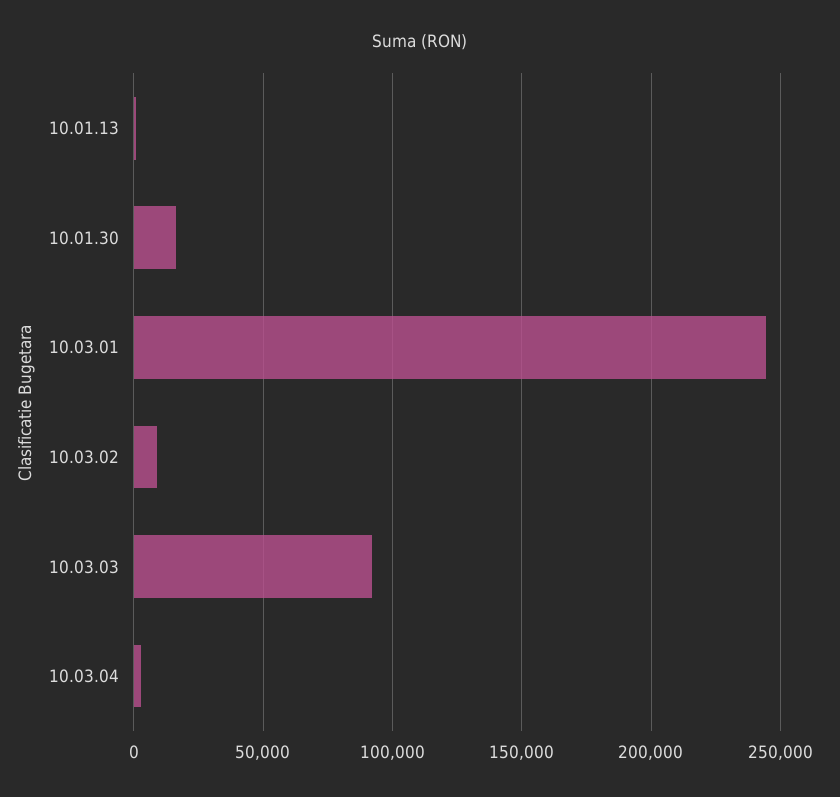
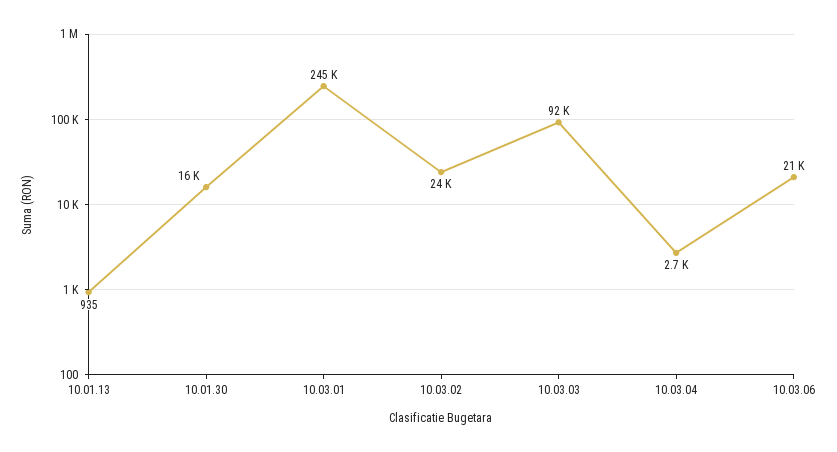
10.03.02: 10000 -> 24000
10.03.06: none -> 21000

